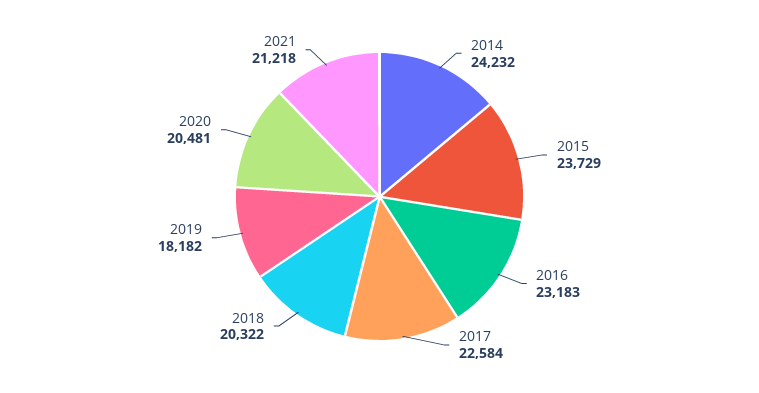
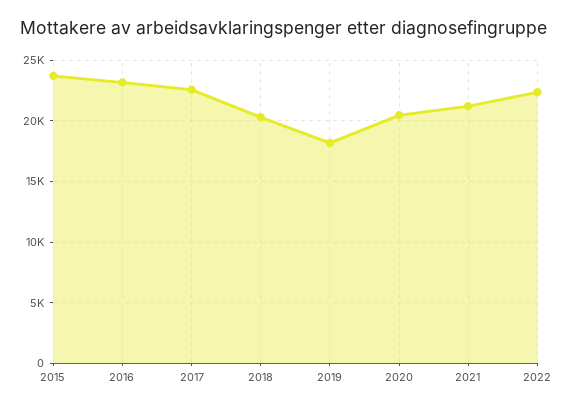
2014: 24232 -> none
2022: none -> 22500

